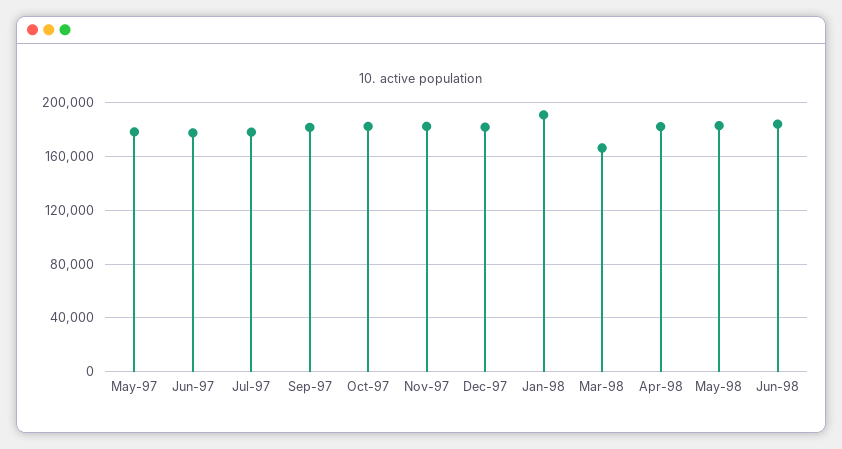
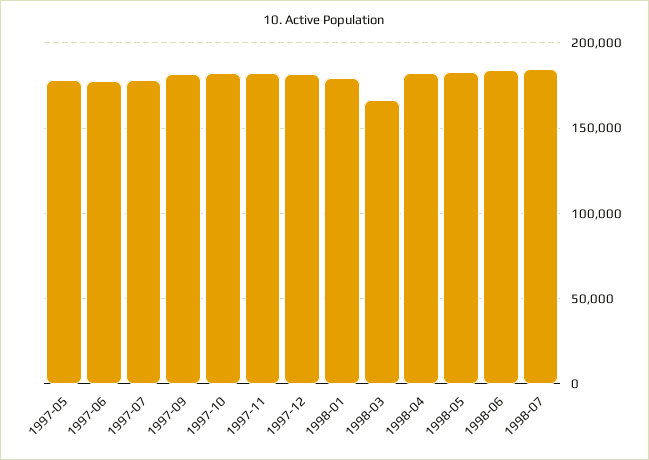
Jan-98: 190000 -> 180000
1998-07: none -> 185000

